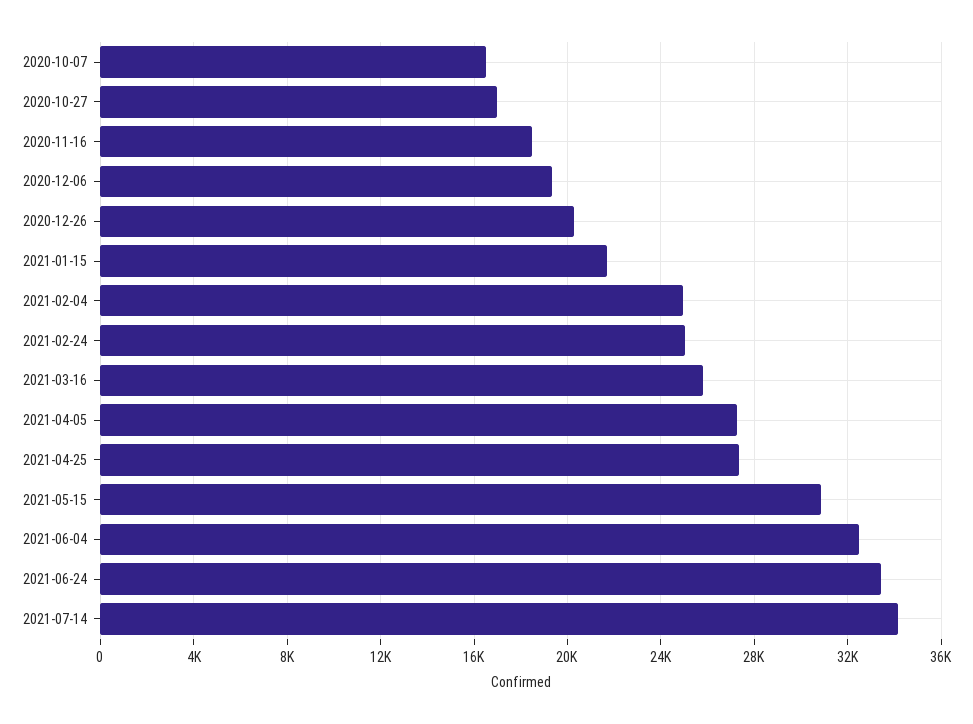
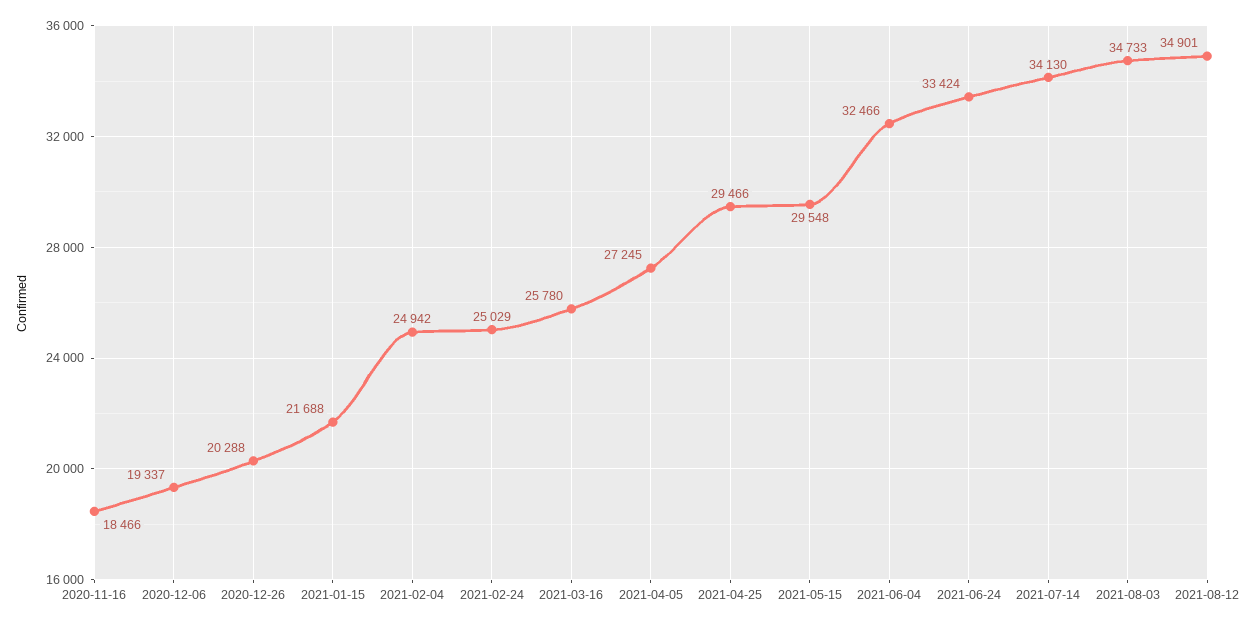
2020-10-07: 16500 -> none
2020-10-27: 17000 -> none
2021-04-25: 27500 -> 29466
2021-05-15: 31000 -> 29548
2021-08-03: none -> 34733
2021-08-12: none -> 34901

